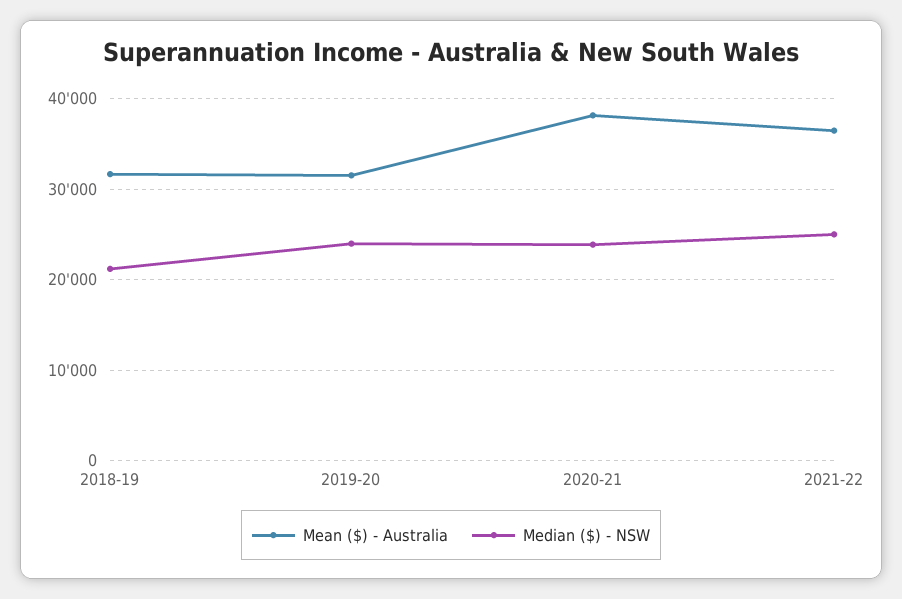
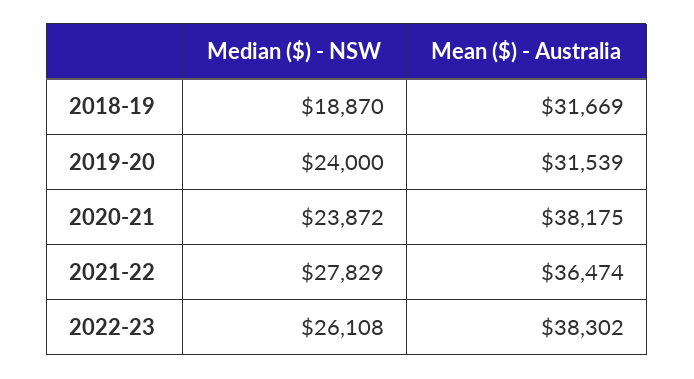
Median ($) - NSW, 2018-19: 21000 -> 18870
Median ($) - NSW, 2021-22: 25000 -> 27829
Median ($) - NSW, 2022-23: none -> 26108
Mean ($) - Australia, 2022-23: none -> 38302

